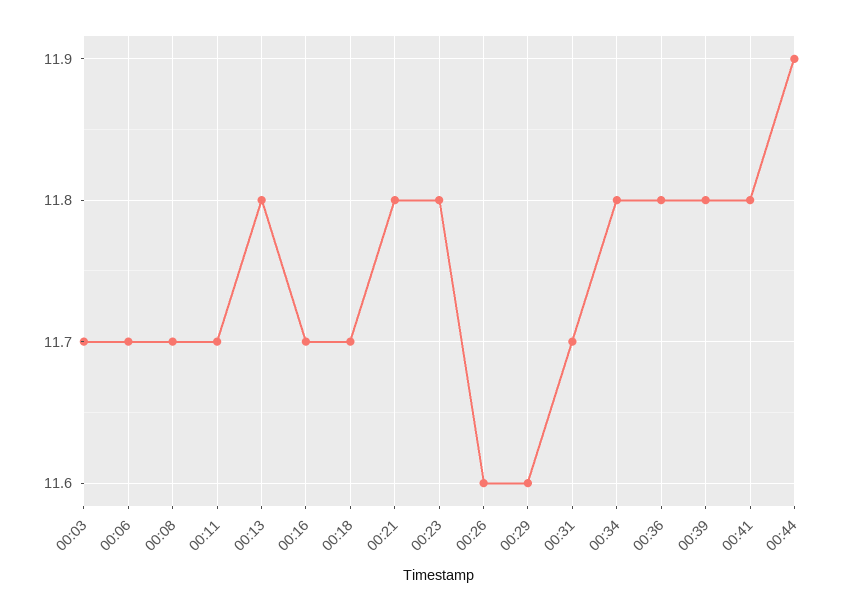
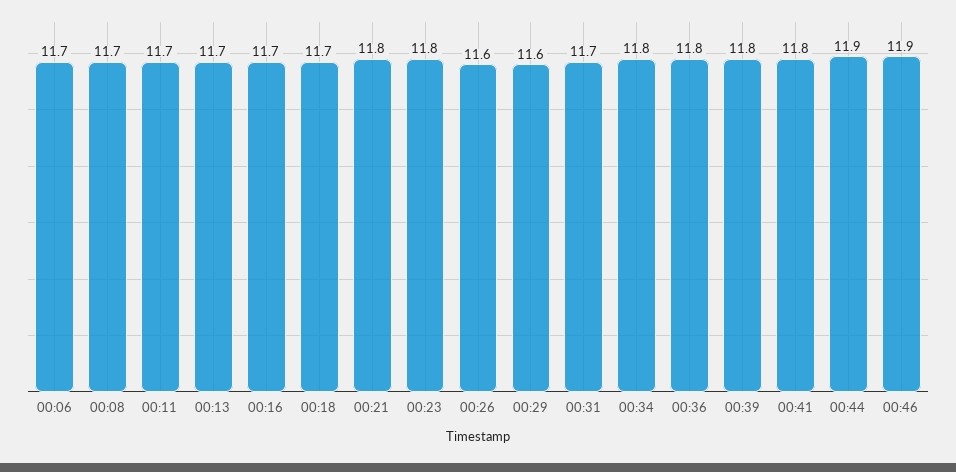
00:03: 11.7 -> none
00:13: 11.8 -> 11.7
00:46: none -> 11.9

